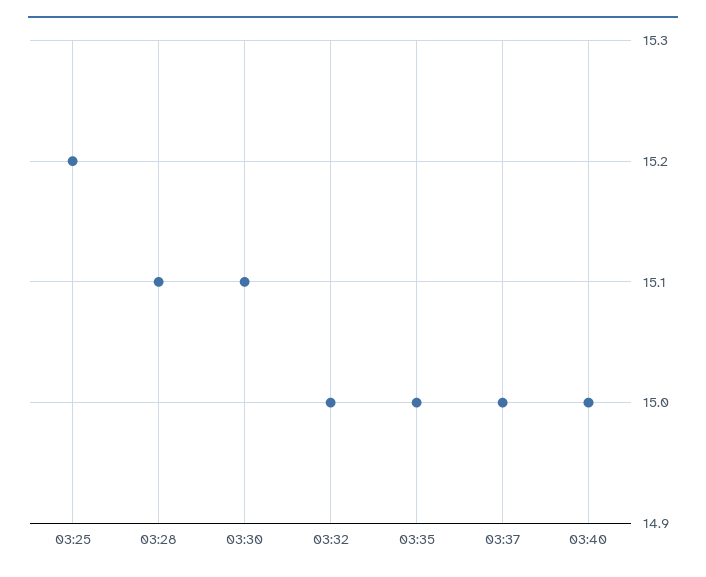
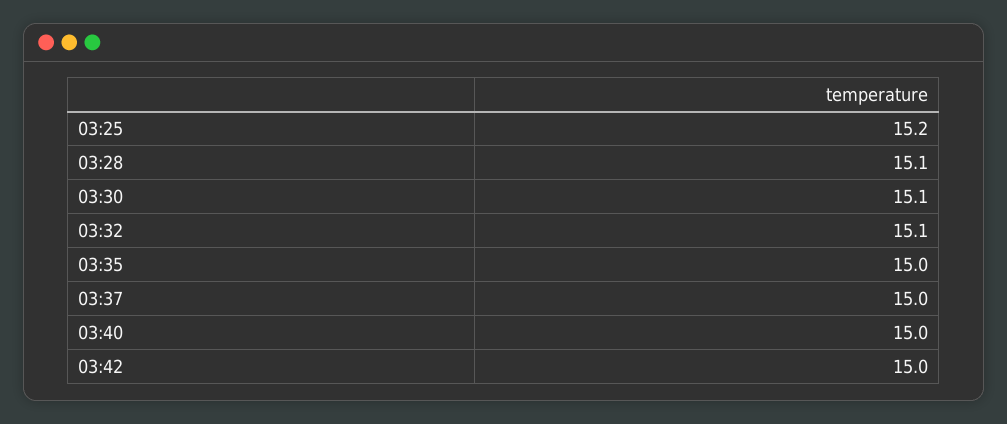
03:32: 15 -> 15.1
03:42: none -> 15

